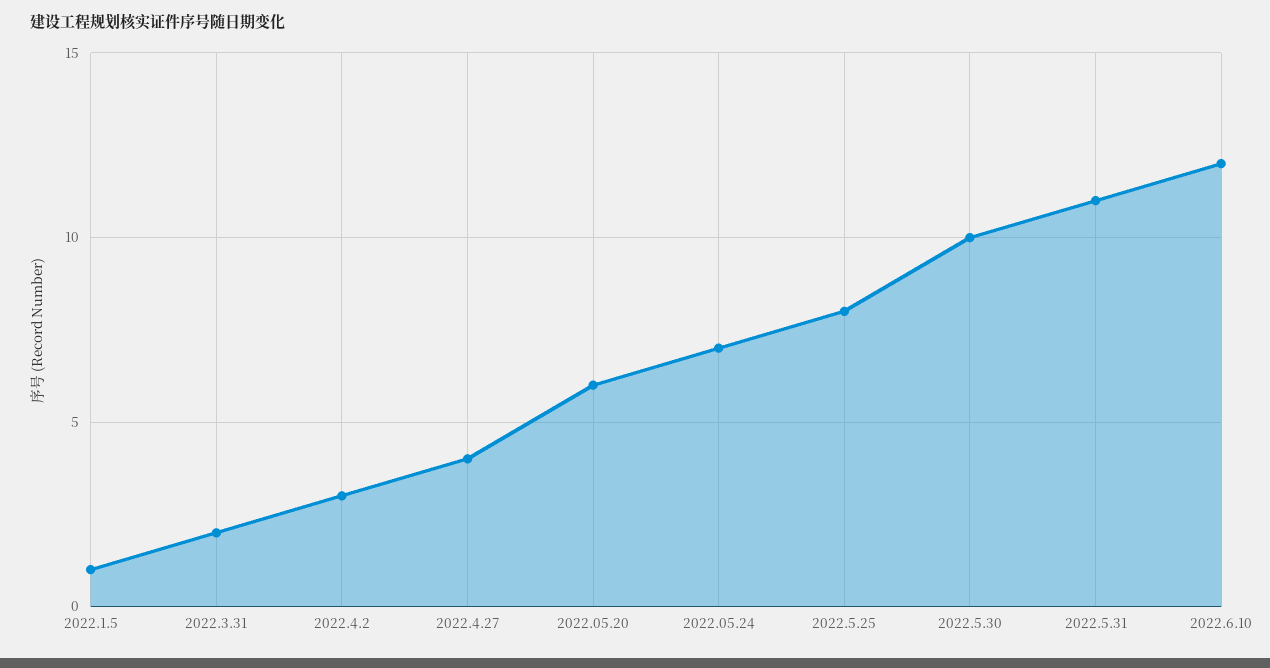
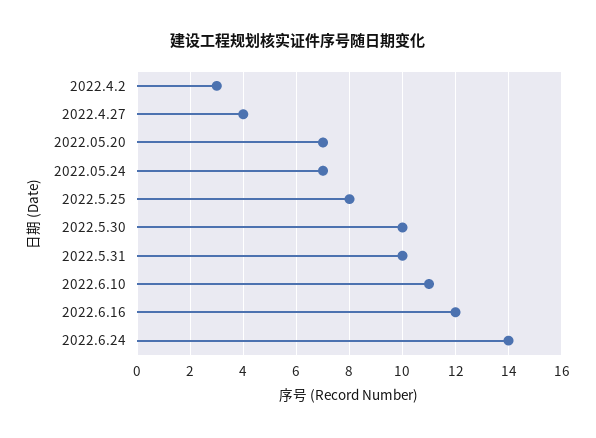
2022.1.5: 1 -> none
2022.3.31: 2 -> none
2022.05.20: 6 -> 7
2022.5.31: 11 -> 10
2022.6.10: 12 -> 11
2022.6.16: none -> 12
2022.6.24: none -> 14

